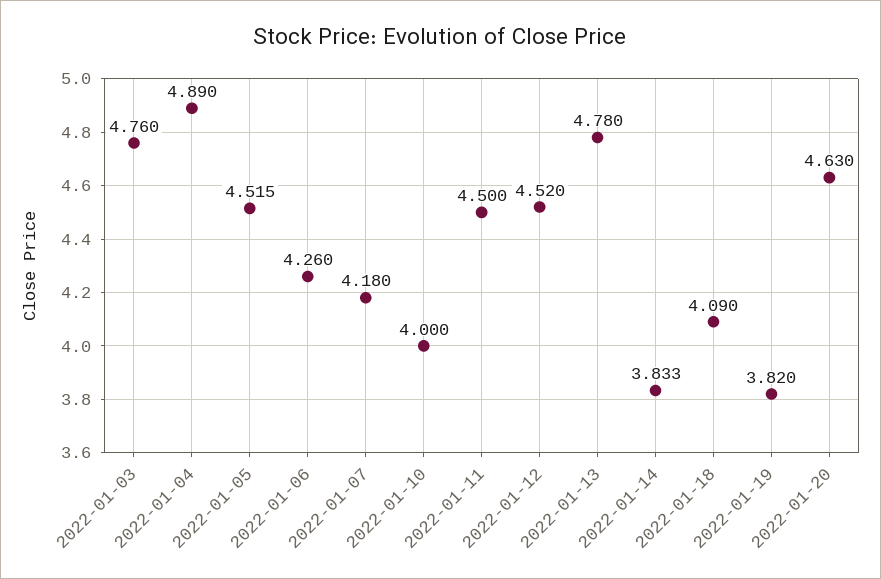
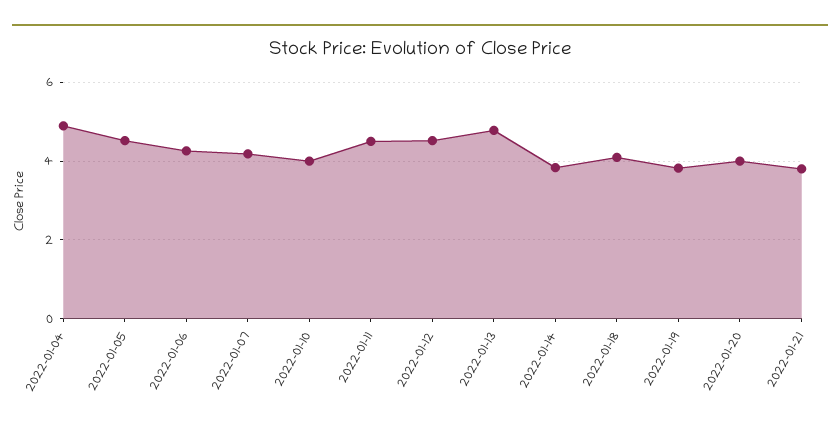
2022-01-03: 4.76 -> none
2022-01-20: 4.63 -> 4
2022-01-21: none -> 3.8

